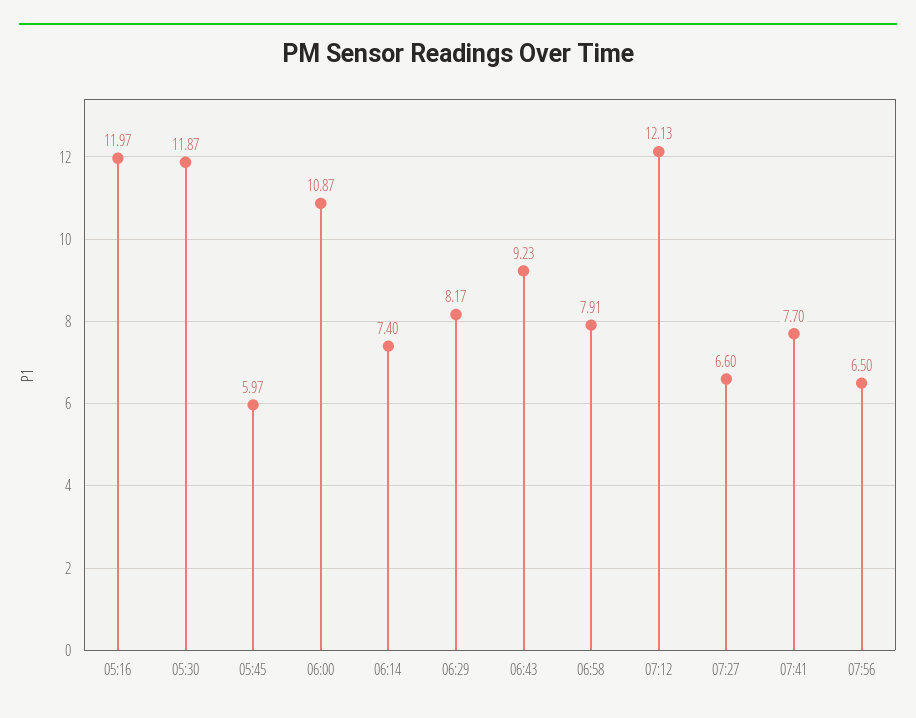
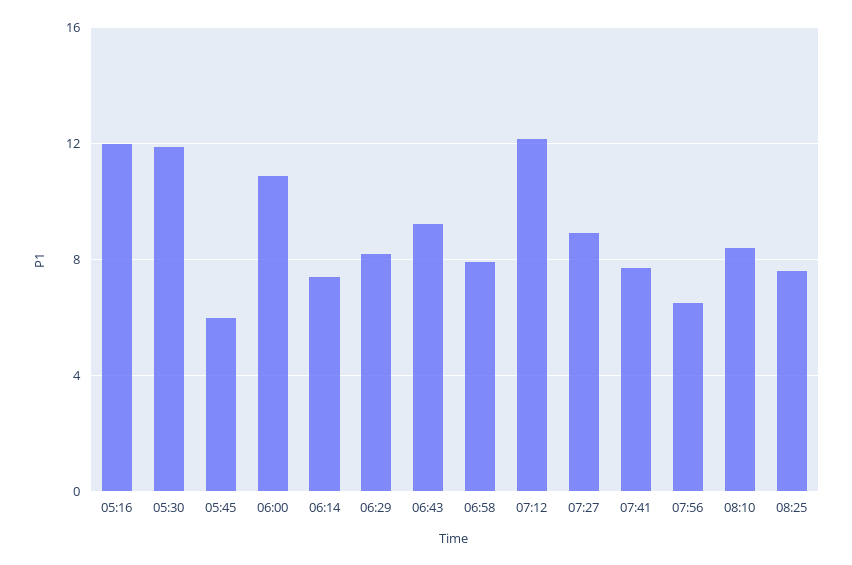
07:27: 6.6 -> 9
08:10: none -> 8.5
08:25: none -> 7.5

